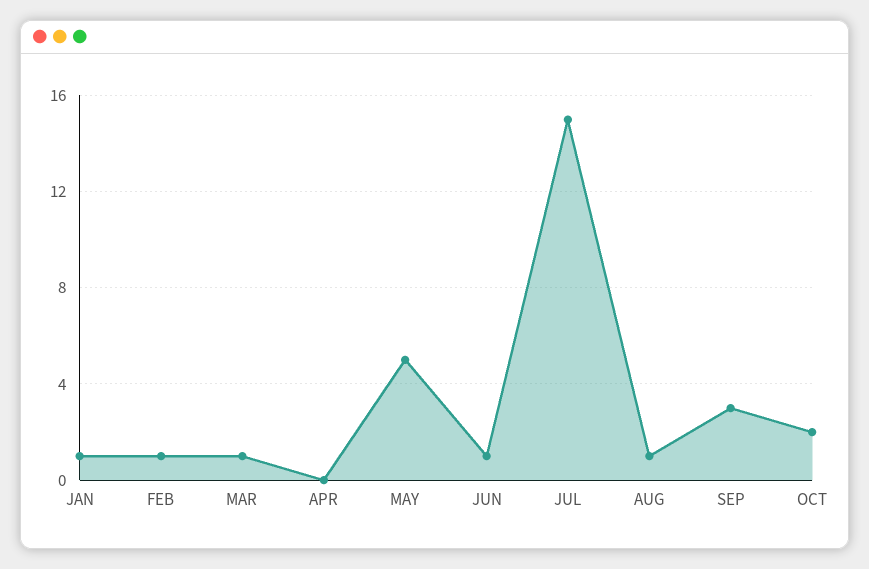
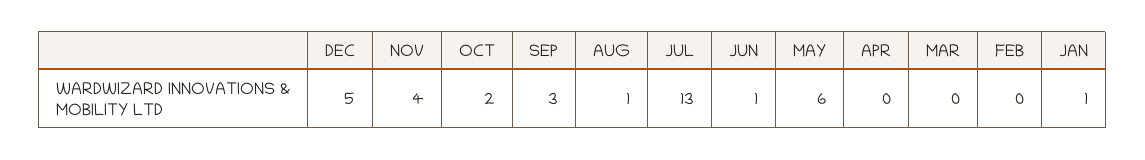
FEB: 1 -> 0
MAR: 1 -> 0
MAY: 5 -> 6
JUL: 15 -> 13
DEC: none -> 5
NOV: none -> 4

